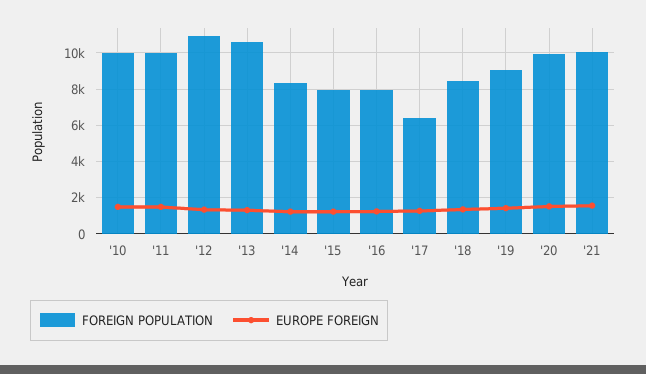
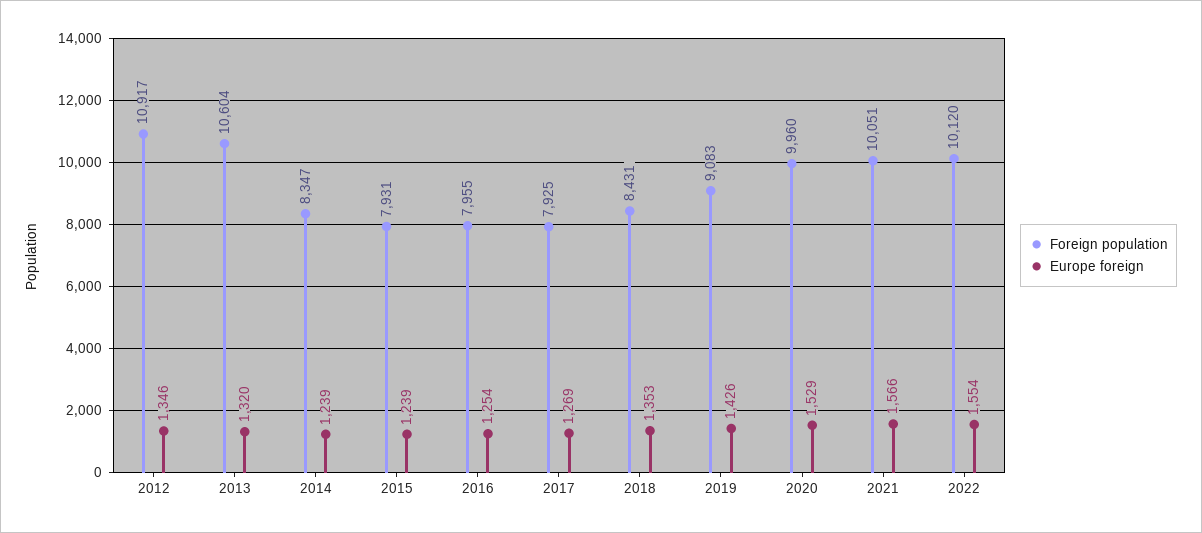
FOREIGN POPULATION, '10: 10000 -> none
EUROPE FOREIGN, '10: 1500 -> none
FOREIGN POPULATION, '11: 10000 -> none
EUROPE FOREIGN, '11: 1500 -> none
FOREIGN POPULATION, '17: 6500 -> 7925
FOREIGN POPULATION, 2022: none -> 10120
EUROPE FOREIGN, 2022: none -> 1554

